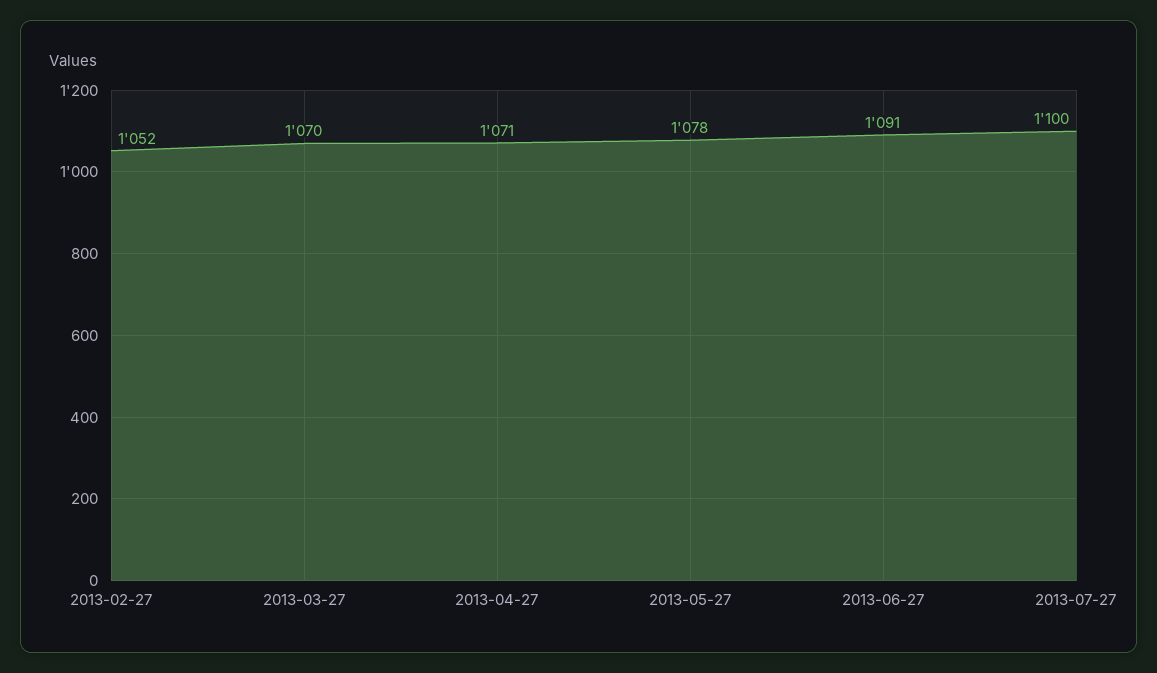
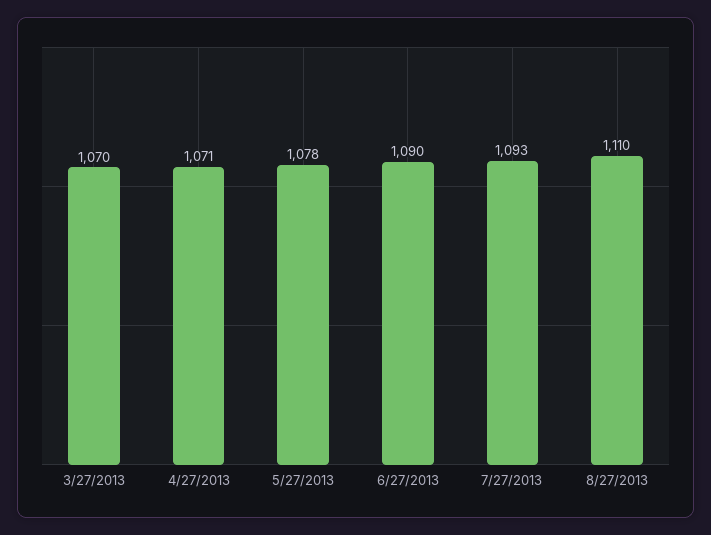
2013-02-27: 1052 -> none
2013-06-27: 1091 -> 1090
2013-07-27: 1100 -> 1093
8/27/2013: none -> 1110

